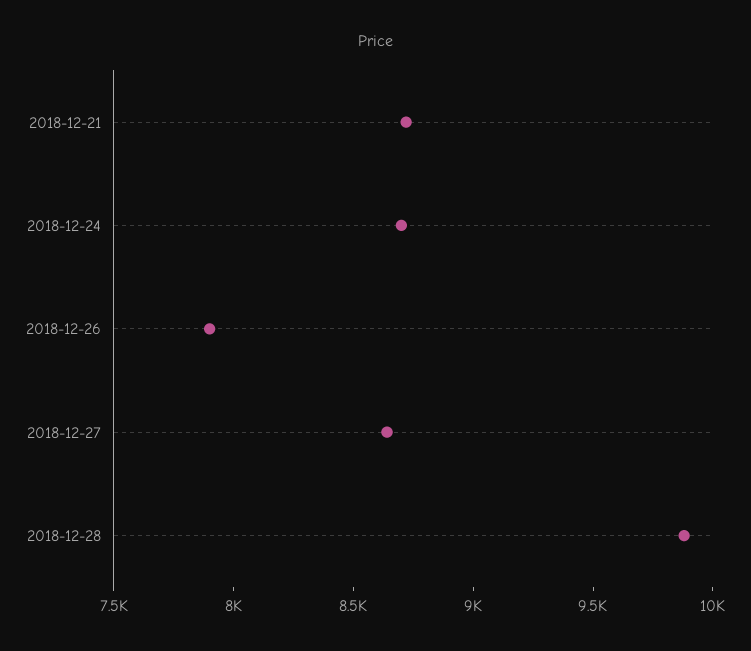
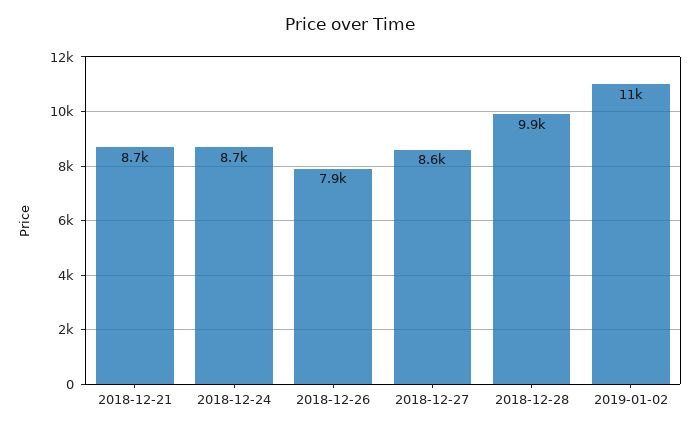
2019-01-02: none -> 11000

